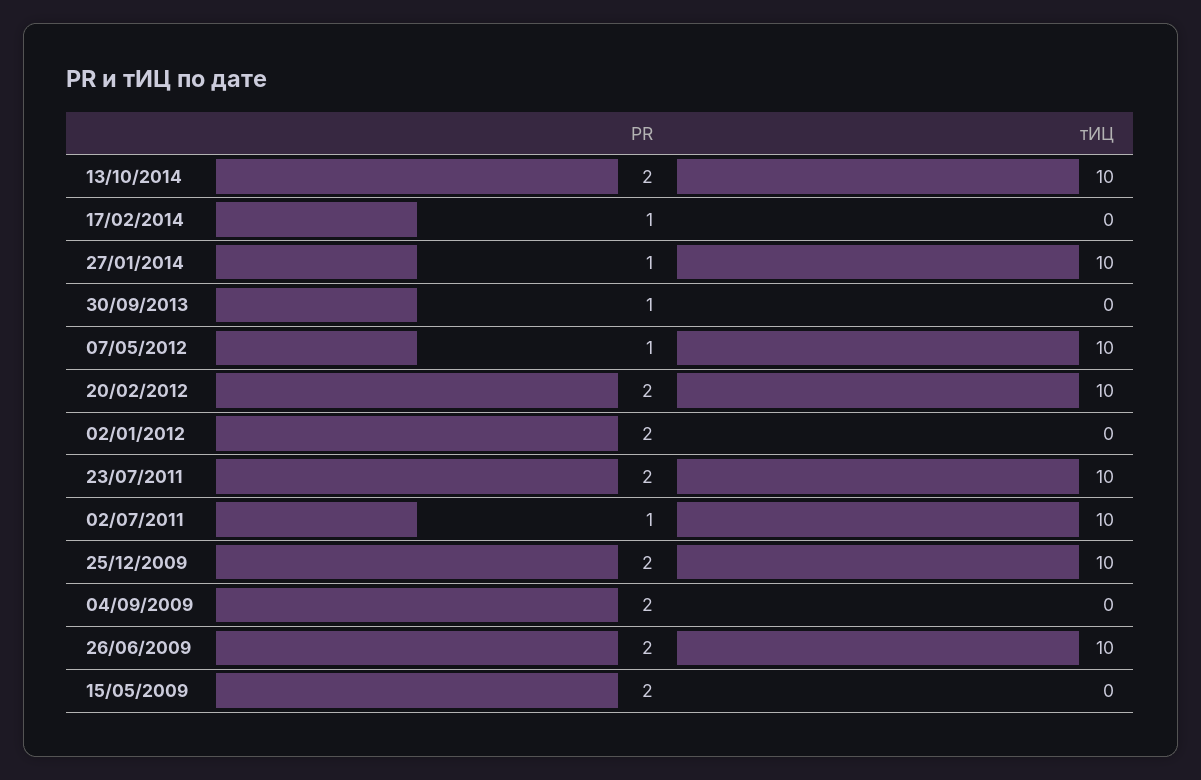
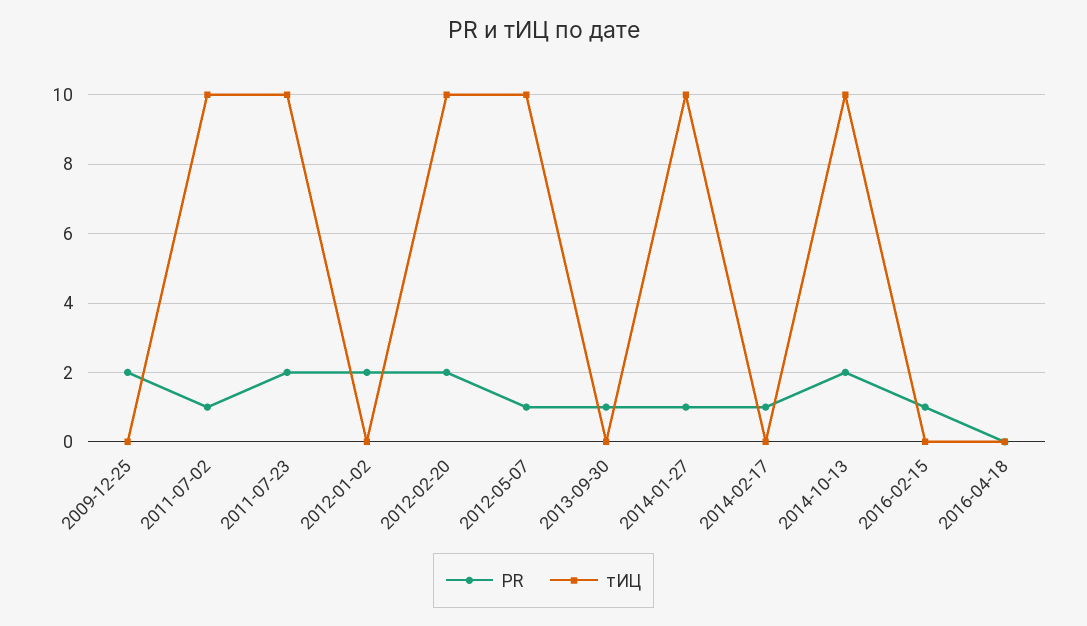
тИЦ, 25/12/2009: 10 -> 0
PR, 04/09/2009: 2 -> none
тИЦ, 04/09/2009: 0 -> none
PR, 26/06/2009: 2 -> none
тИЦ, 26/06/2009: 10 -> none
PR, 15/05/2009: 2 -> none
тИЦ, 15/05/2009: 0 -> none
PR, 2016-02-15: none -> 1
тИЦ, 2016-02-15: none -> 0
PR, 2016-04-18: none -> 0
тИЦ, 2016-04-18: none -> 0

